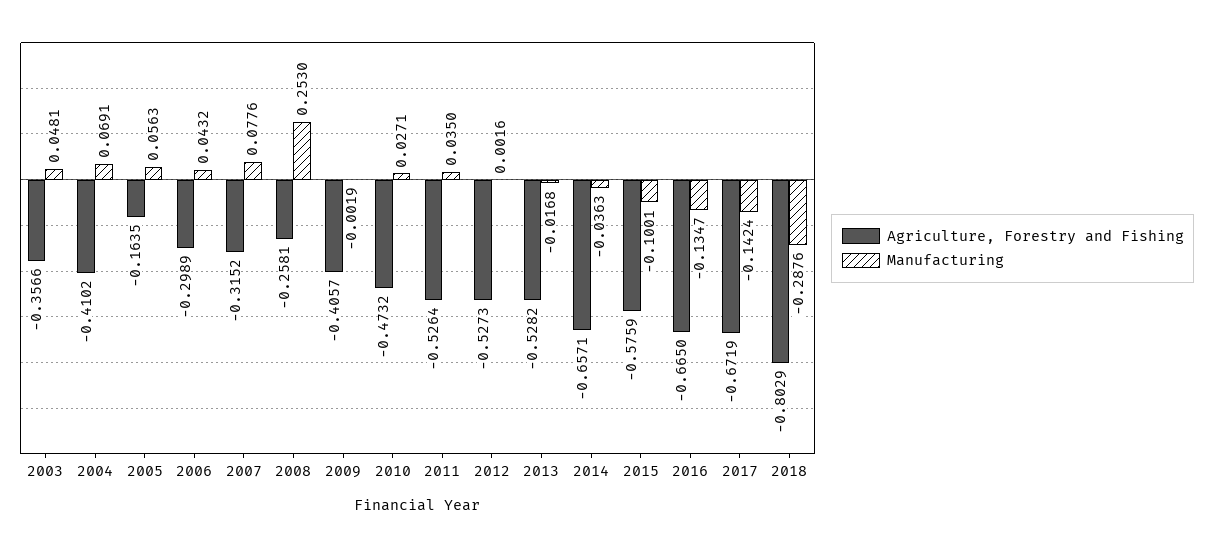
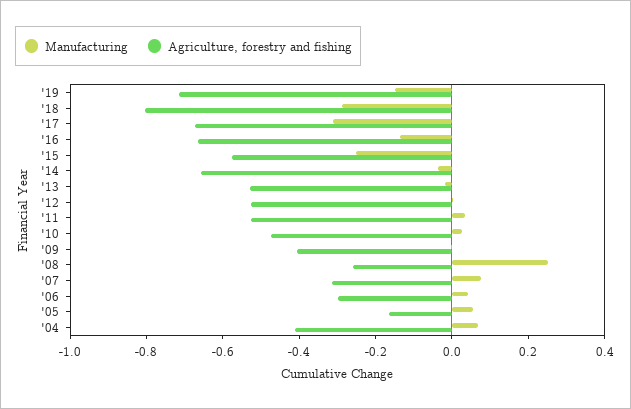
Agriculture, Forestry and Fishing, 2003: -0.3566 -> none
Manufacturing, 2003: 0.0481 -> none
Manufacturing, 2015: -0.1001 -> -0.25
Manufacturing, 2017: -0.1424 -> -0.3
Manufacturing, '19: none -> -0.15
Agriculture, Forestry and Fishing, '19: none -> -0.7

